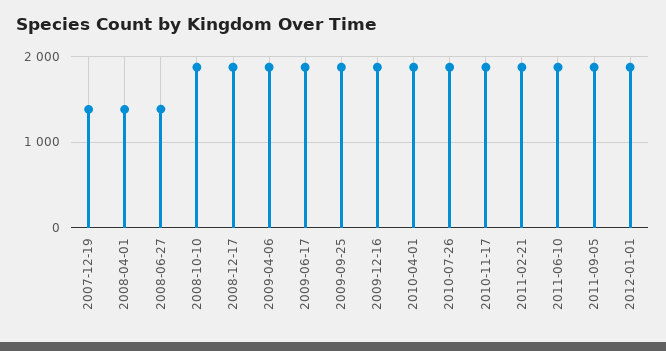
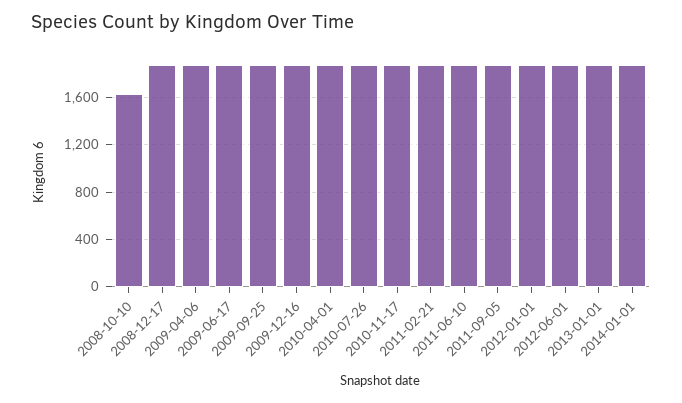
2007-12-19: 1400 -> none
2008-04-01: 1400 -> none
2008-06-27: 1400 -> none
2008-10-10: 1900 -> 1600
2012-06-01: none -> 1900
2013-01-01: none -> 1900
2014-01-01: none -> 1900

